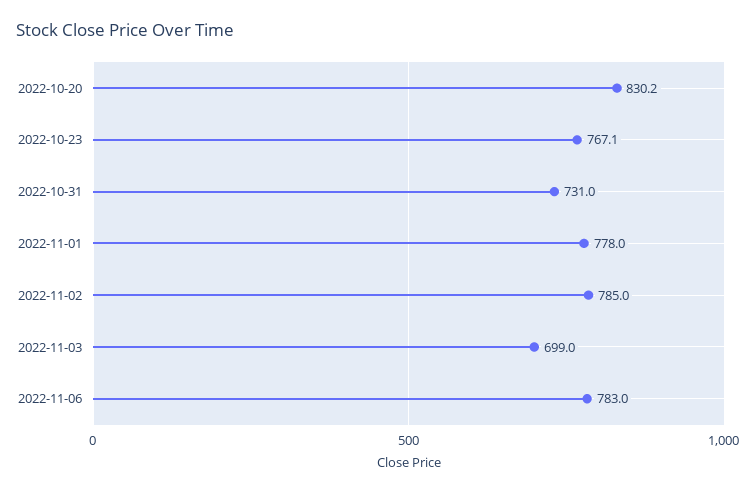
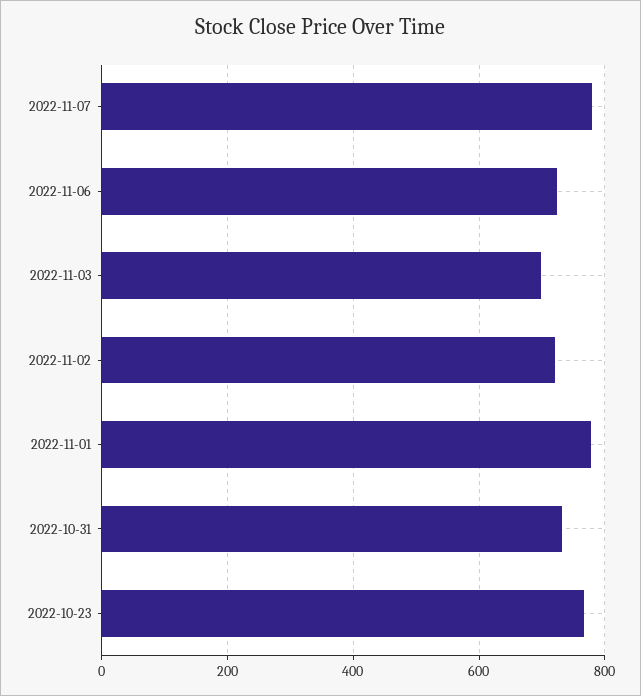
2022-10-20: 830.2 -> none
2022-11-02: 785 -> 720
2022-11-06: 783 -> 720
2022-11-07: none -> 780

